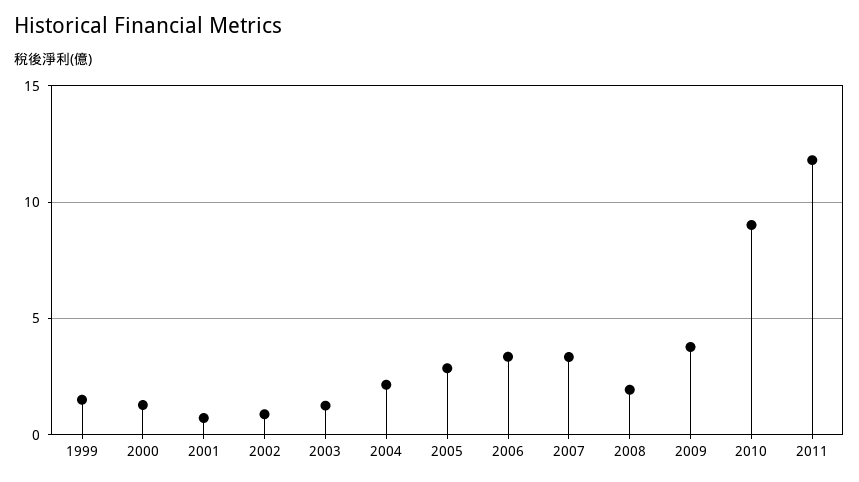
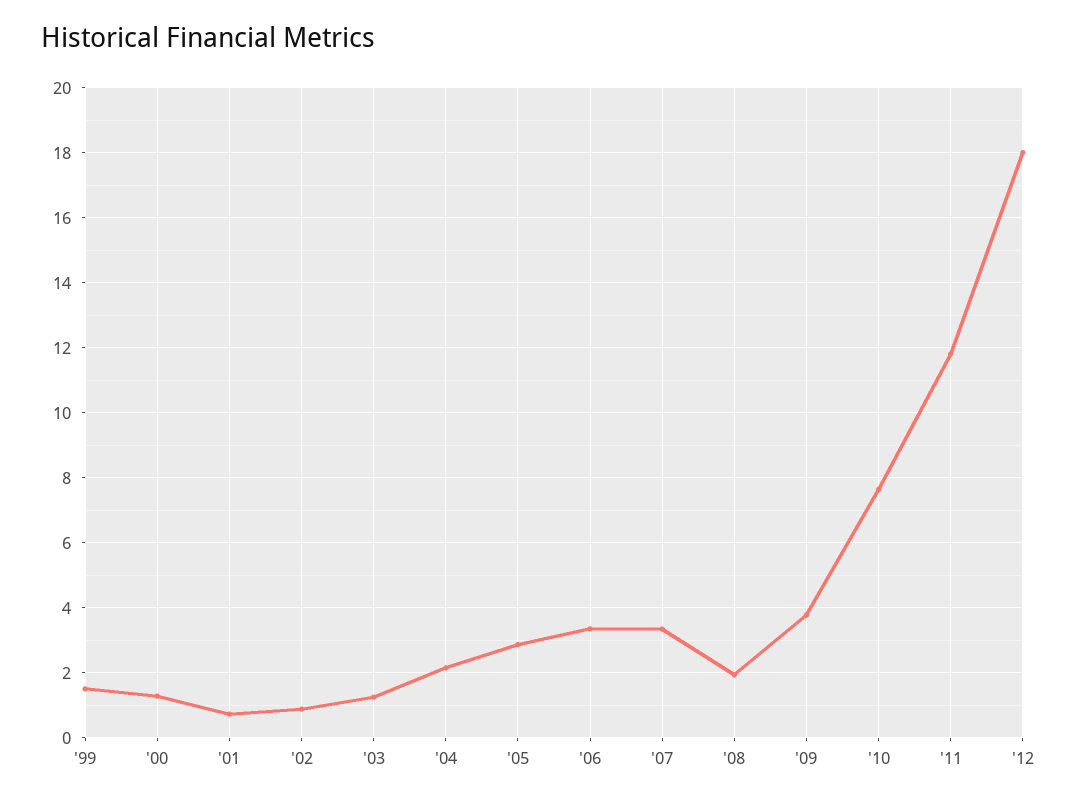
2010: 9 -> 7.6
'12: none -> 18

